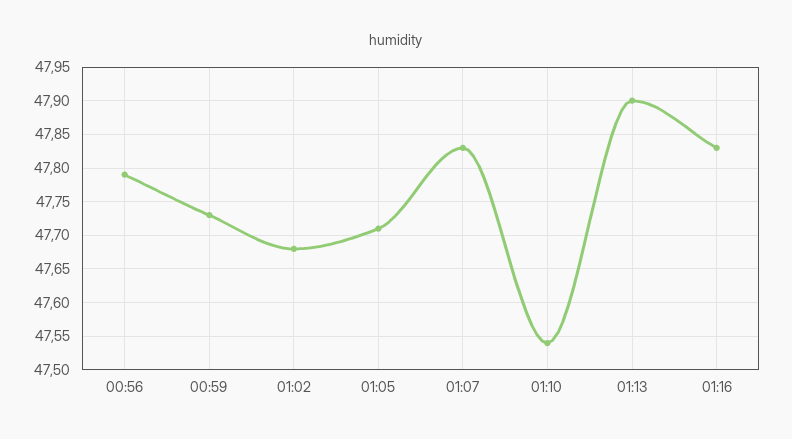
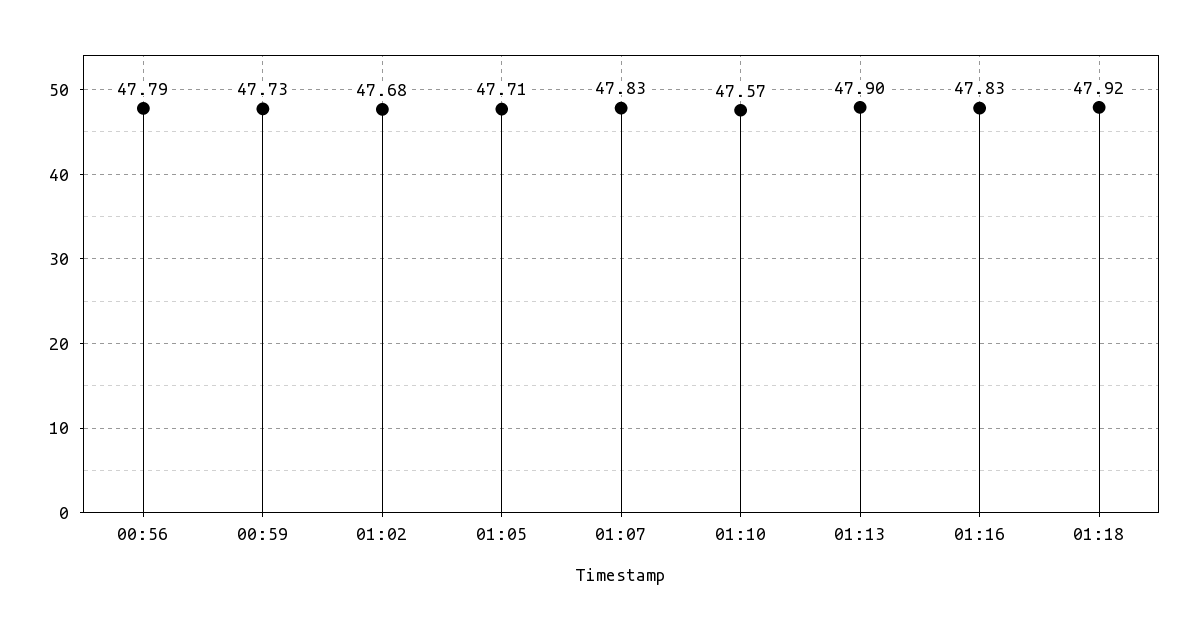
01:10: 47.54 -> 47.57
01:18: none -> 47.92

